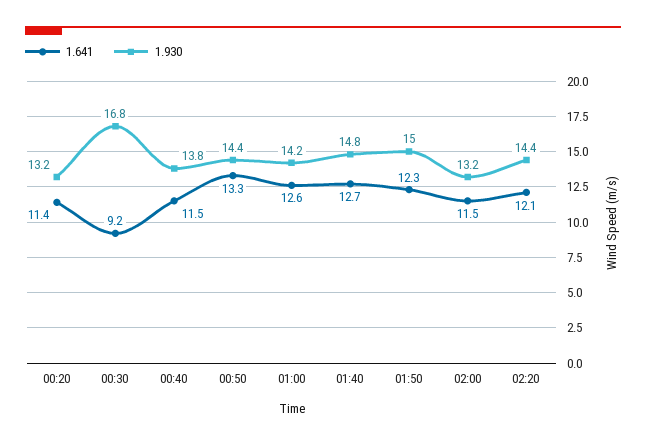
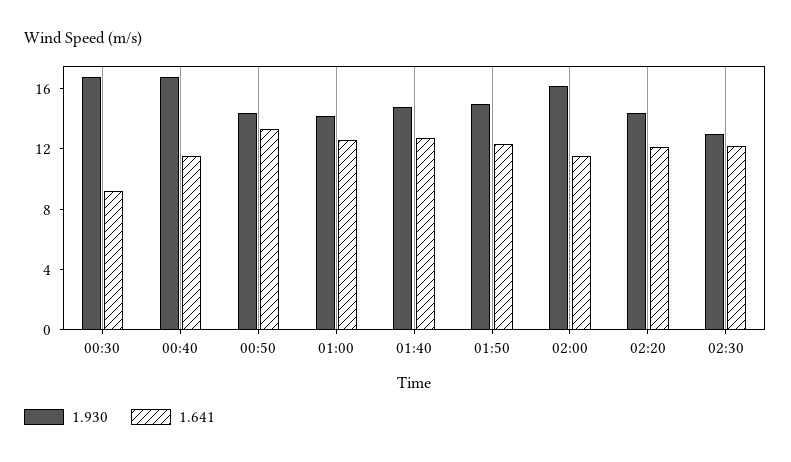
1.641, 00:20: 11.4 -> none
1.930, 00:20: 13.2 -> none
1.930, 00:40: 13.8 -> 17
1.930, 02:00: 13.2 -> 16
1.930, 02:30: none -> 13
1.641, 02:30: none -> 12

